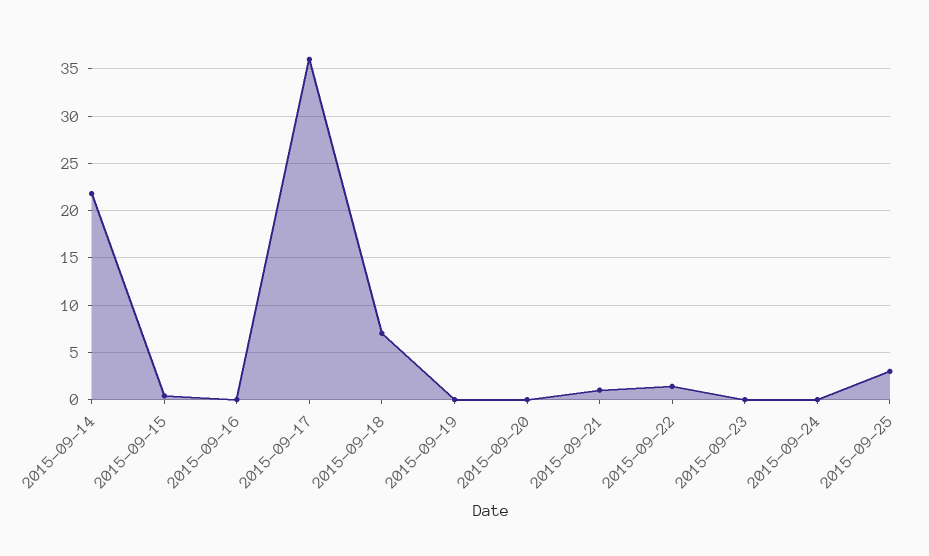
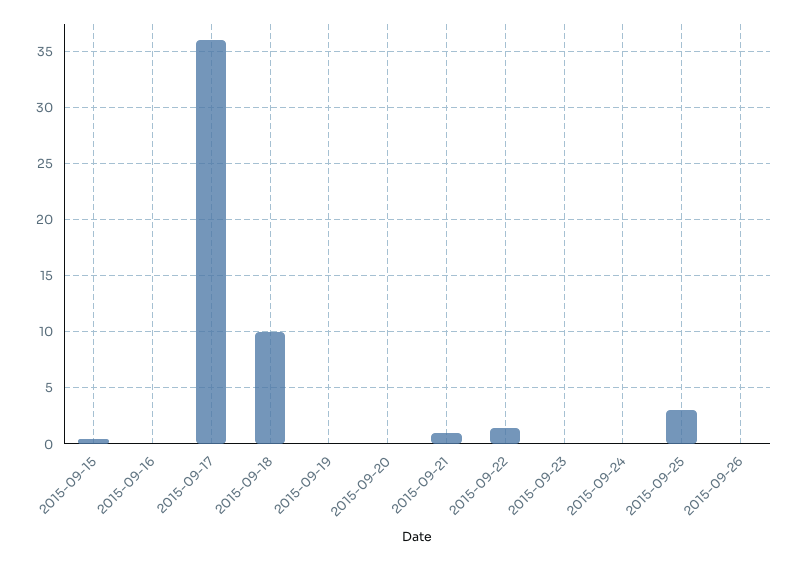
2015-09-14: 22 -> none
2015-09-18: 7 -> 10
2015-09-26: none -> 0

